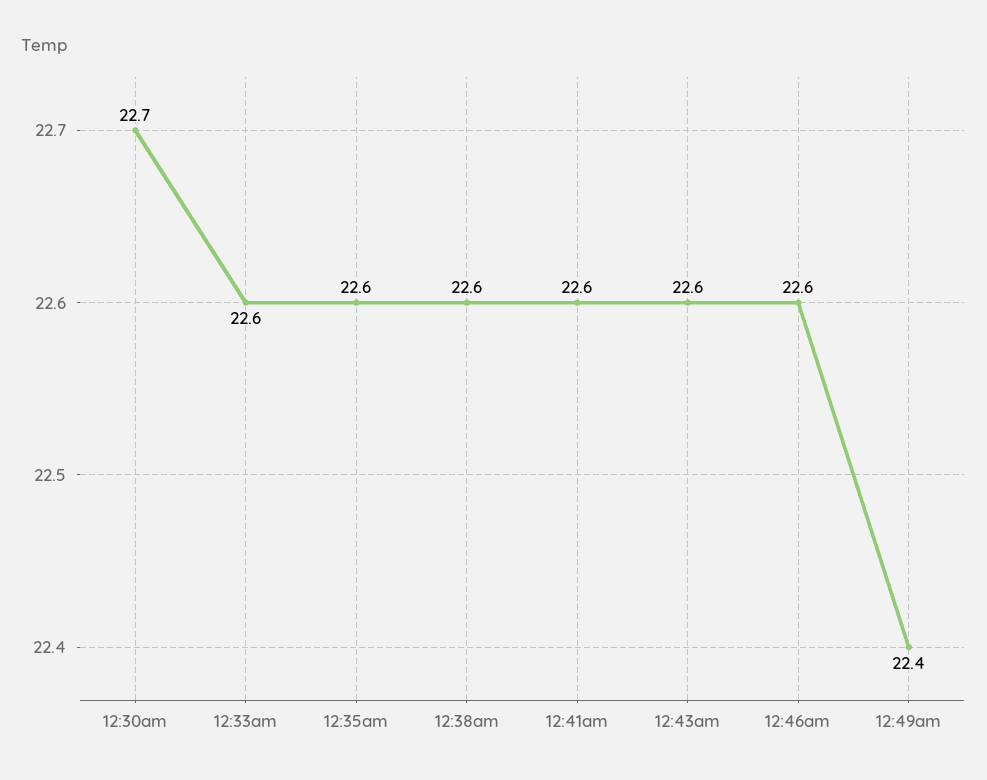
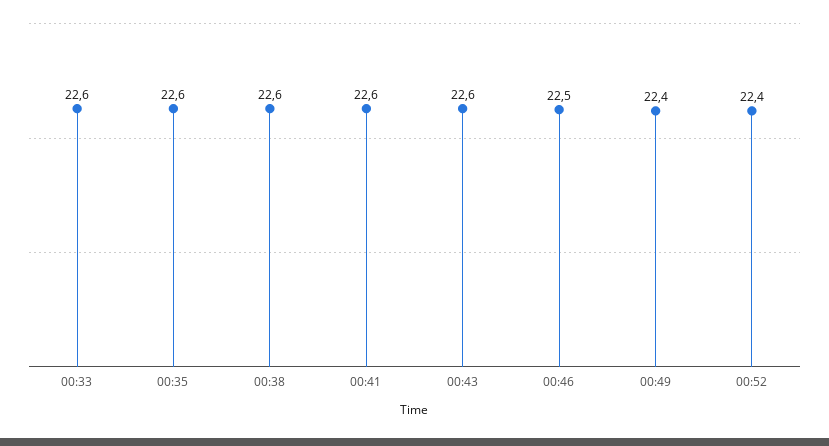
12:30am: 22.7 -> none
12:46am: 22.6 -> 22.5
00:52: none -> 22.4

